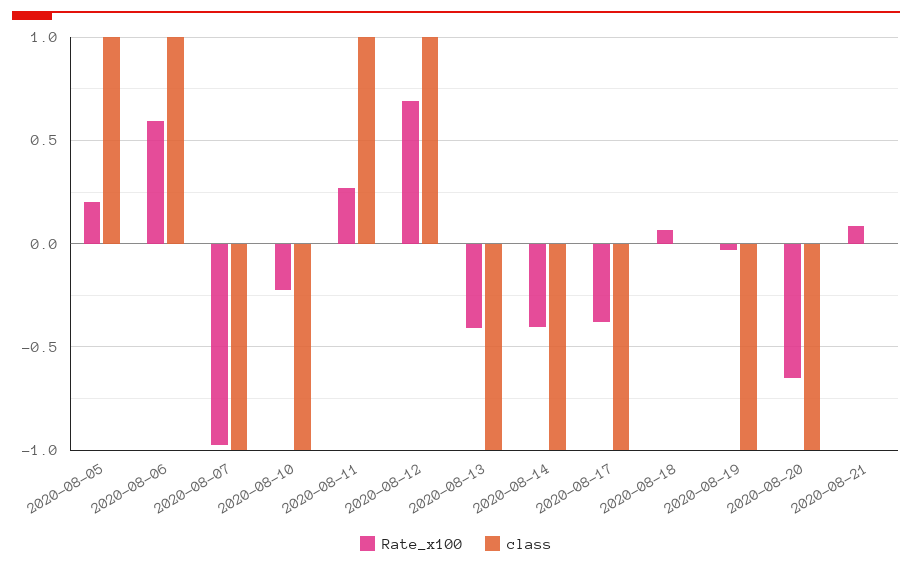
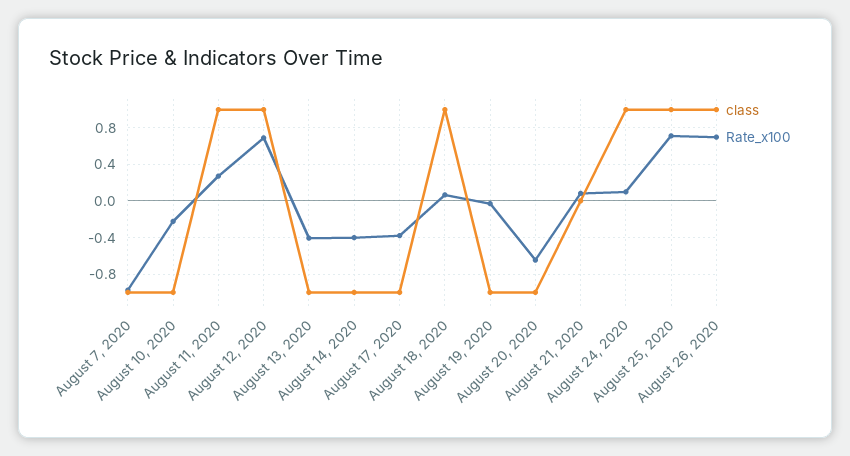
Rate_x100, 2020-08-05: 0.2 -> none
class, 2020-08-05: 1 -> none
Rate_x100, 2020-08-06: 0.6 -> none
class, 2020-08-06: 1 -> none
class, 2020-08-18: 0 -> 1
class, August 24, 2020: none -> 1
Rate_x100, August 24, 2020: none -> 0.1
class, August 25, 2020: none -> 1
Rate_x100, August 25, 2020: none -> 0.7
class, August 26, 2020: none -> 1
Rate_x100, August 26, 2020: none -> 0.7

